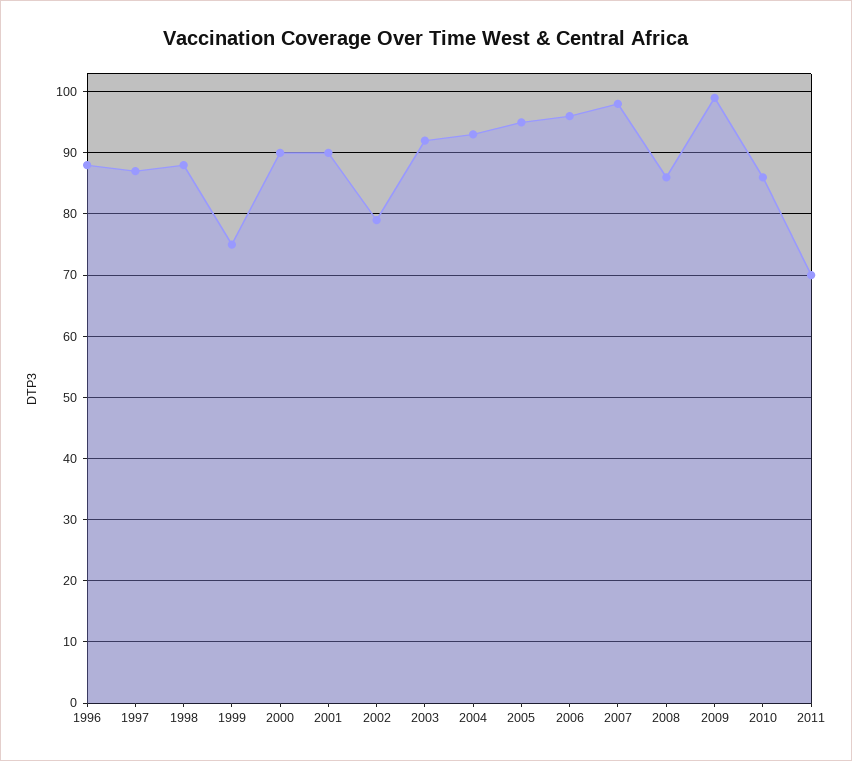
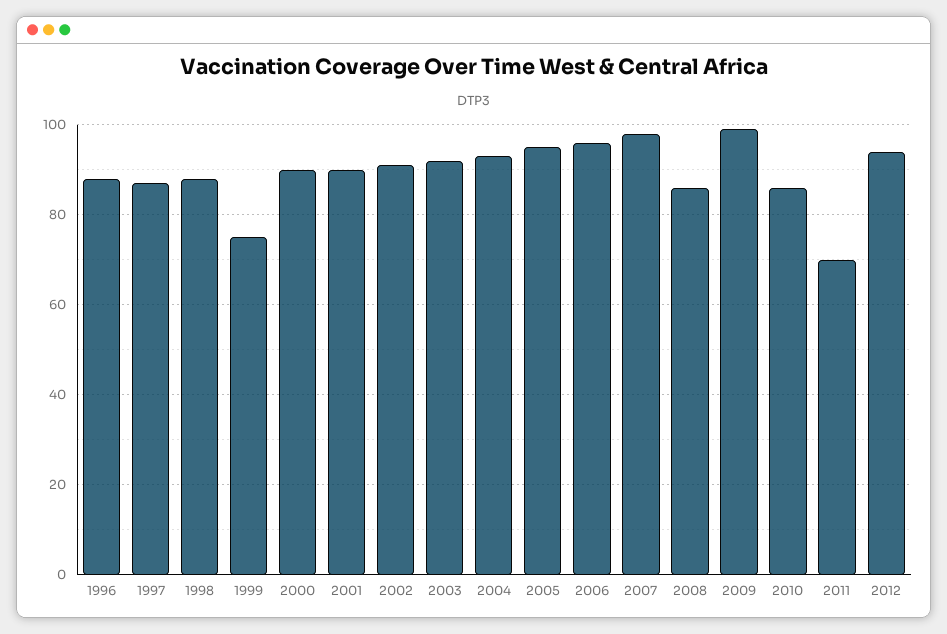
2002: 79 -> 90
2012: none -> 95

